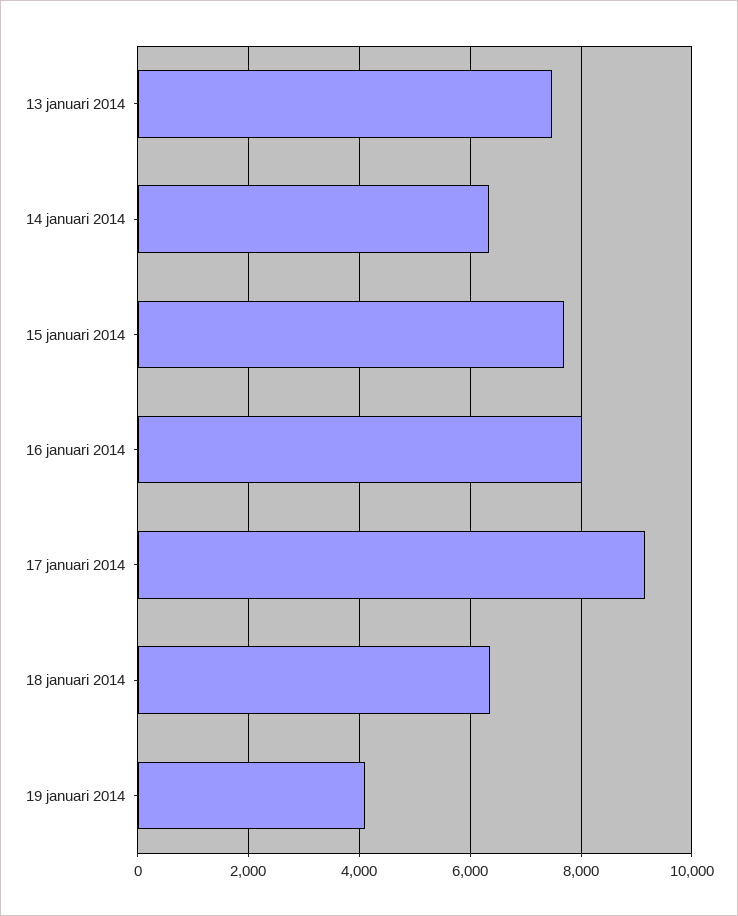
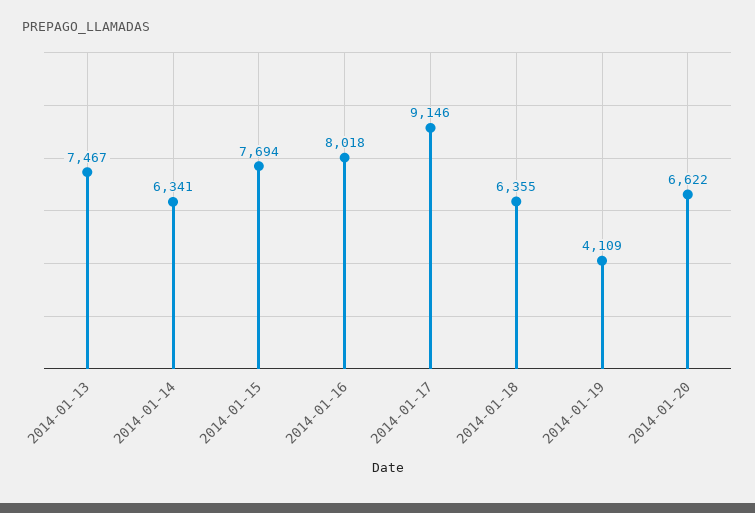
2014-01-20: none -> 6622

